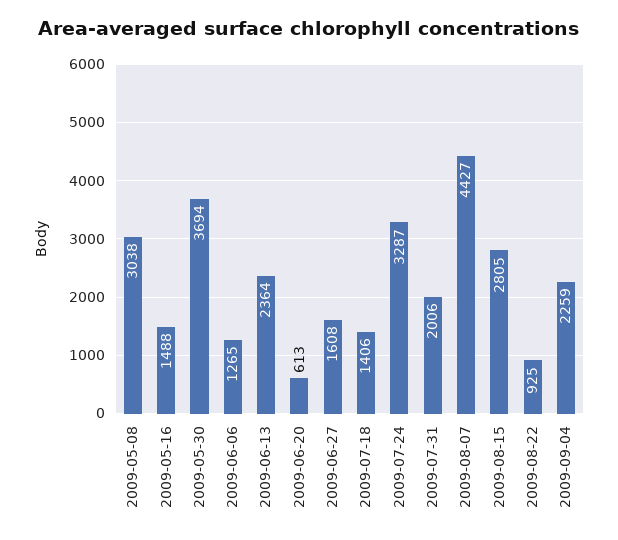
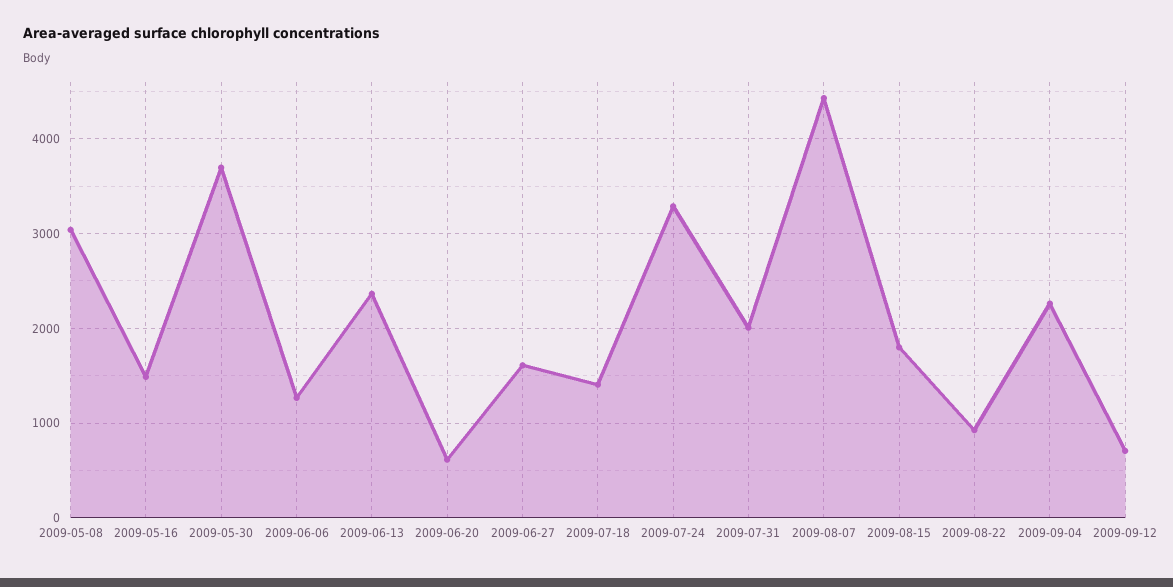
2009-08-15: 2805 -> 1800
2009-09-12: none -> 700

